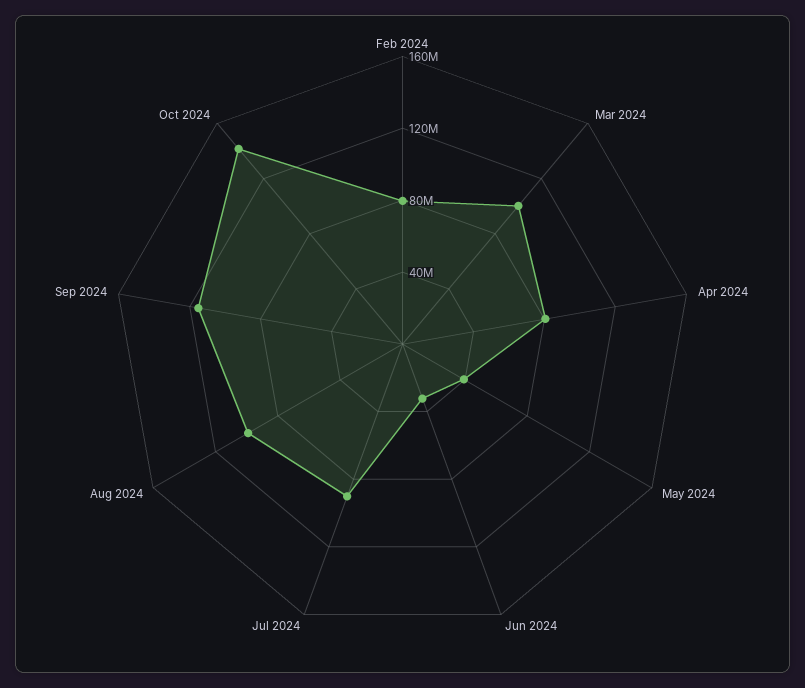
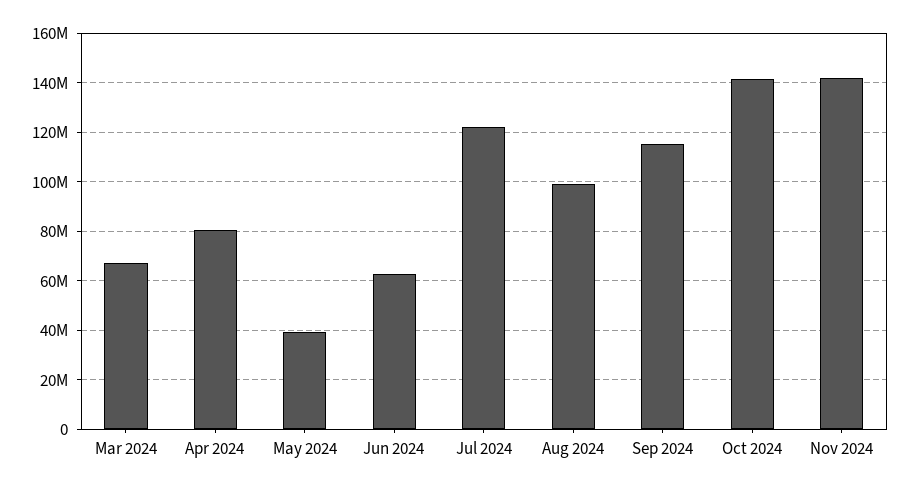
Feb 2024: 80000000 -> none
Mar 2024: 100000000 -> 67500000
Jun 2024: 30000000 -> 62500000
Jul 2024: 90000000 -> 122500000
Nov 2024: none -> 142500000

